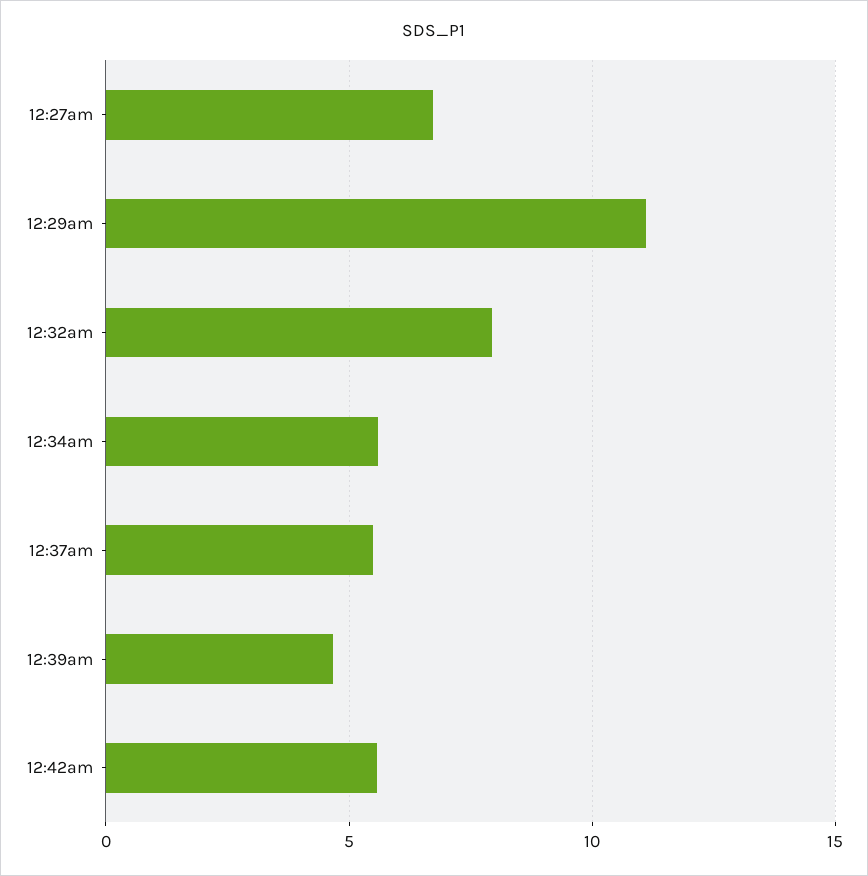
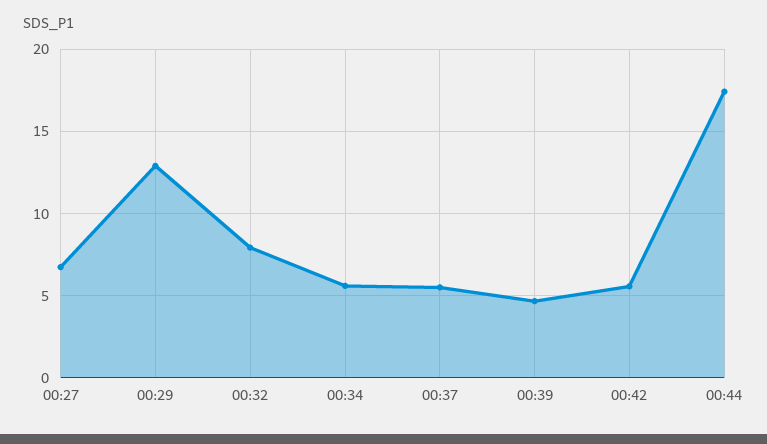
12:29am: 11 -> 13
00:44: none -> 17.5

